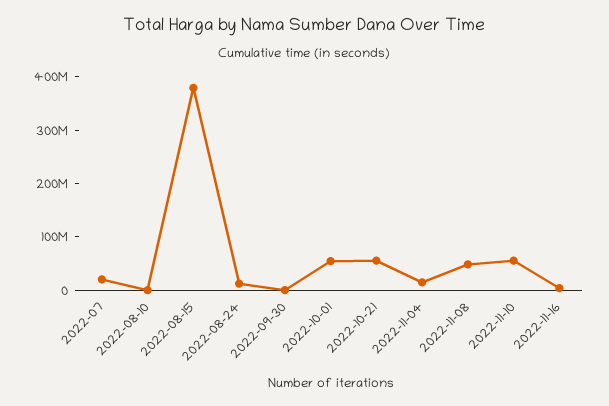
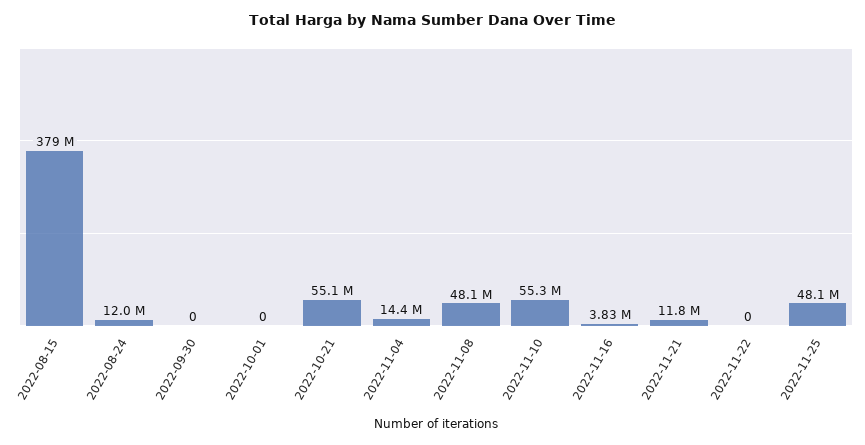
2022-07: 20000000 -> none
2022-08-10: 0 -> none
2022-10-01: 60000000 -> 0
2022-11-21: none -> 11800000
2022-11-22: none -> 0
2022-11-25: none -> 48100000

